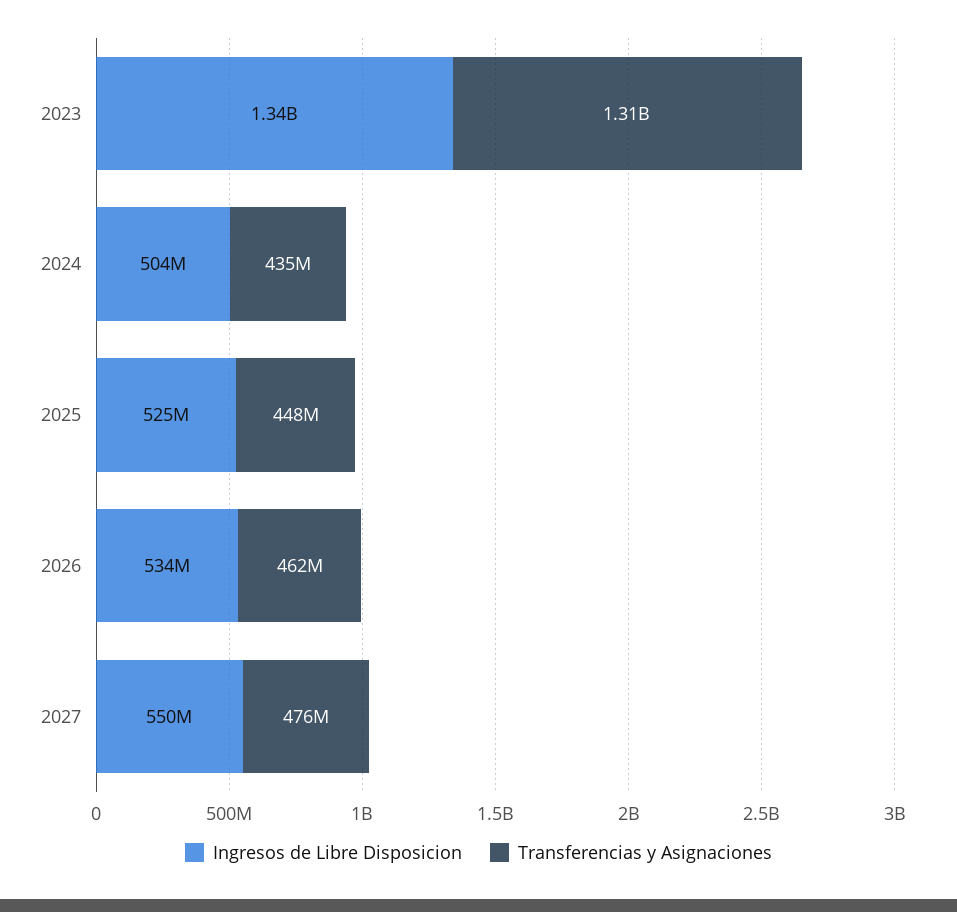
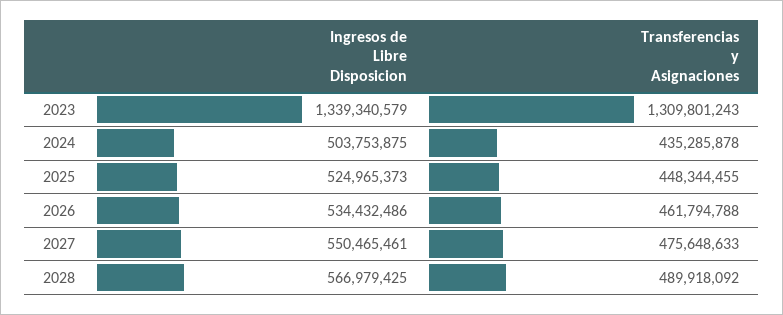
Ingresos de Libre Disposicion, 2028: none -> 566979425
Transferencias y Asignaciones, 2028: none -> 489918092

